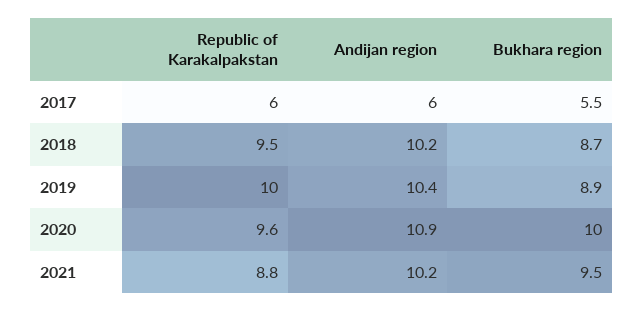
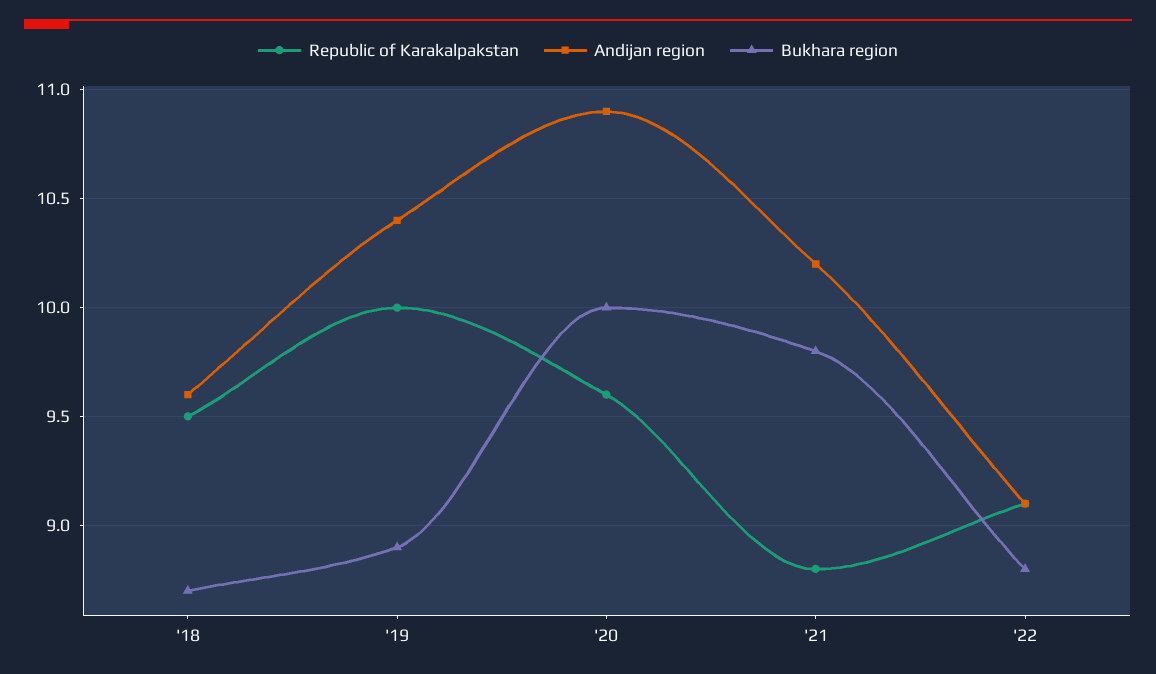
Republic of Karakalpakstan, 2017: 6 -> none
Andijan region, 2017: 6 -> none
Bukhara region, 2017: 5.5 -> none
Andijan region, 2018: 10.2 -> 9.6
Bukhara region, 2021: 9.5 -> 9.8
Republic of Karakalpakstan, '22: none -> 9.1
Andijan region, '22: none -> 9.1
Bukhara region, '22: none -> 8.8

